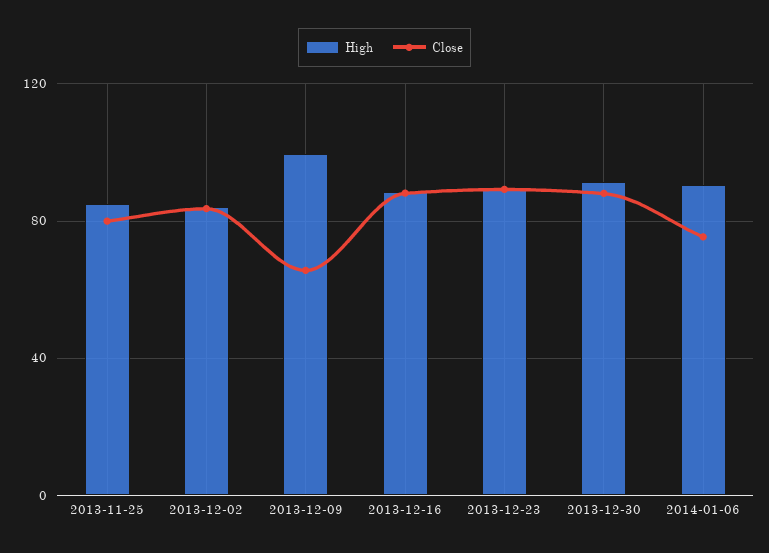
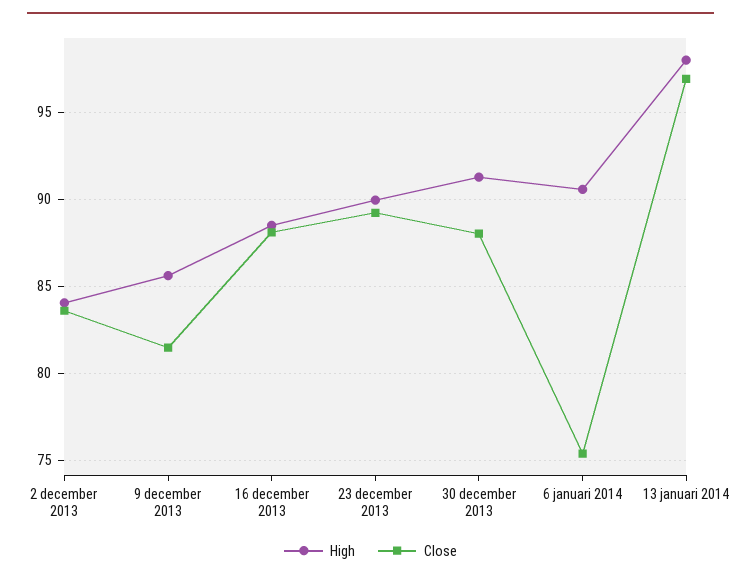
High, 2013-11-25: 85 -> none
Close, 2013-11-25: 80 -> none
High, 2013-12-09: 100 -> 85.5
Close, 2013-12-09: 65 -> 81.5
High, 13 januari 2014: none -> 98
Close, 13 januari 2014: none -> 97

